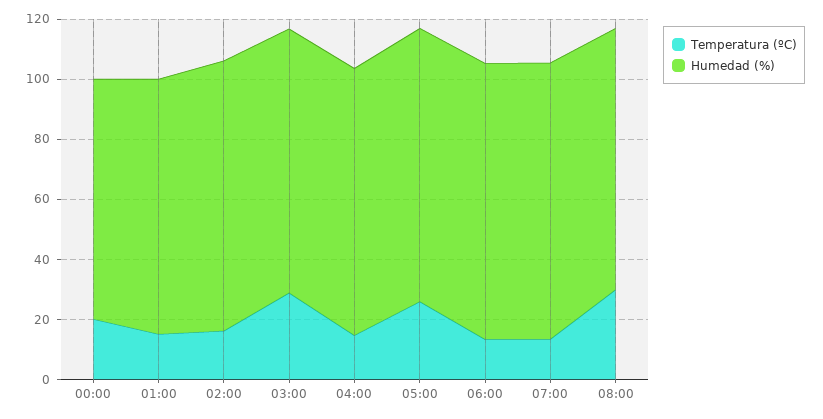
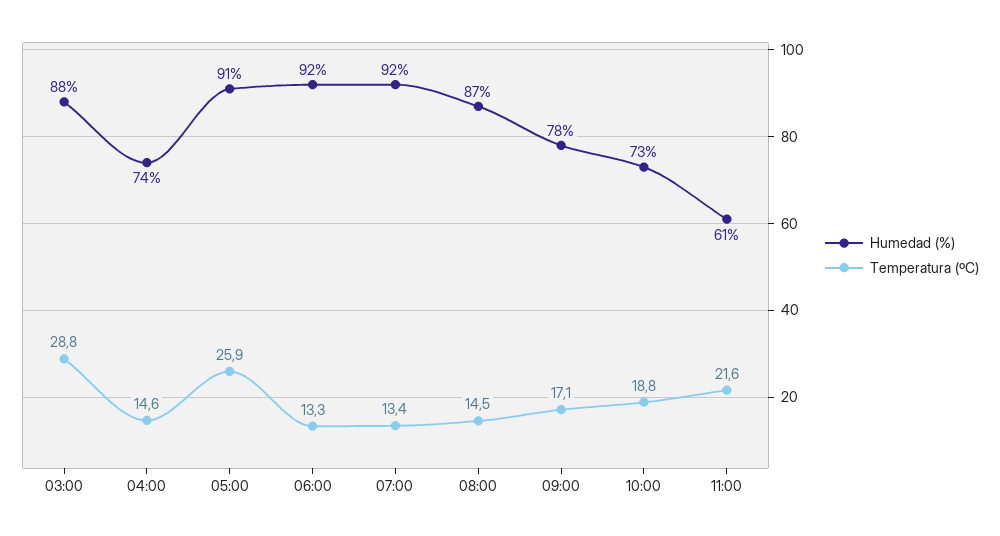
Temperatura (ºC), 00:00: 20 -> none
Humedad (%), 00:00: 80 -> none
Temperatura (ºC), 01:00: 15 -> none
Humedad (%), 01:00: 85 -> none
Temperatura (ºC), 02:00: 15 -> none
Humedad (%), 02:00: 90 -> none
Humedad (%), 04:00: 90 -> 74
Temperatura (ºC), 08:00: 30 -> 14.5
Humedad (%), 09:00: none -> 78
Temperatura (ºC), 09:00: none -> 17.1
Humedad (%), 10:00: none -> 73
Temperatura (ºC), 10:00: none -> 18.8
Humedad (%), 11:00: none -> 61
Temperatura (ºC), 11:00: none -> 21.6

